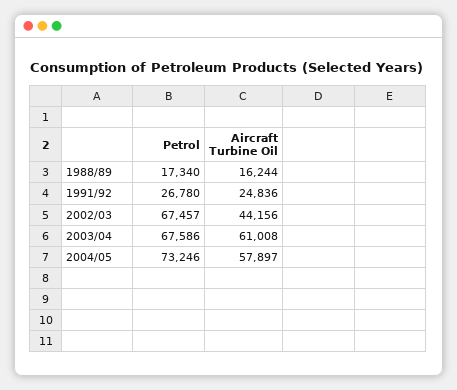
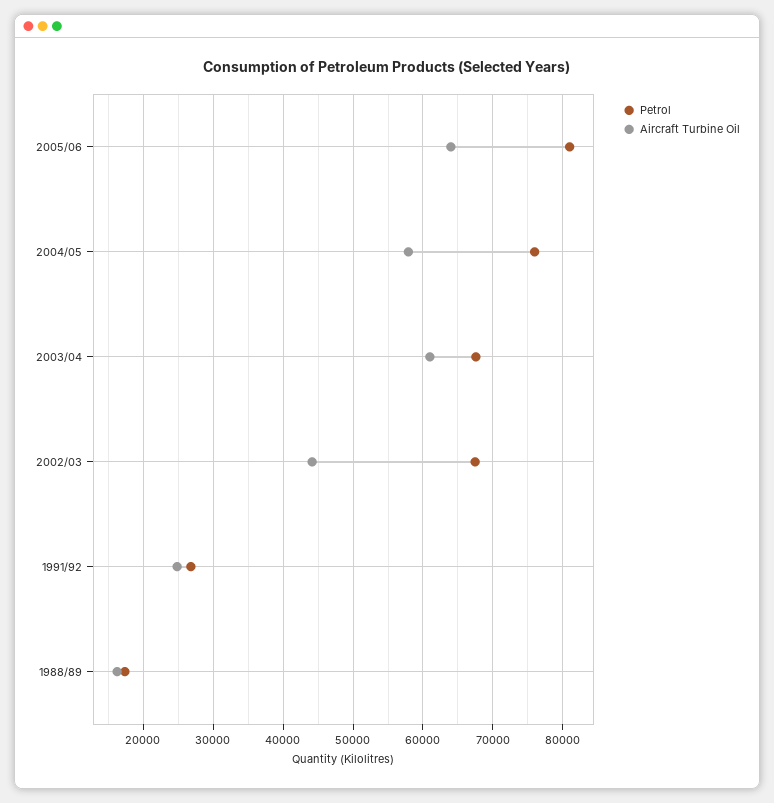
Petrol, 2004/05: 73246 -> 76000
Petrol, 2005/06: none -> 81000
Aircraft Turbine Oil, 2005/06: none -> 64000

